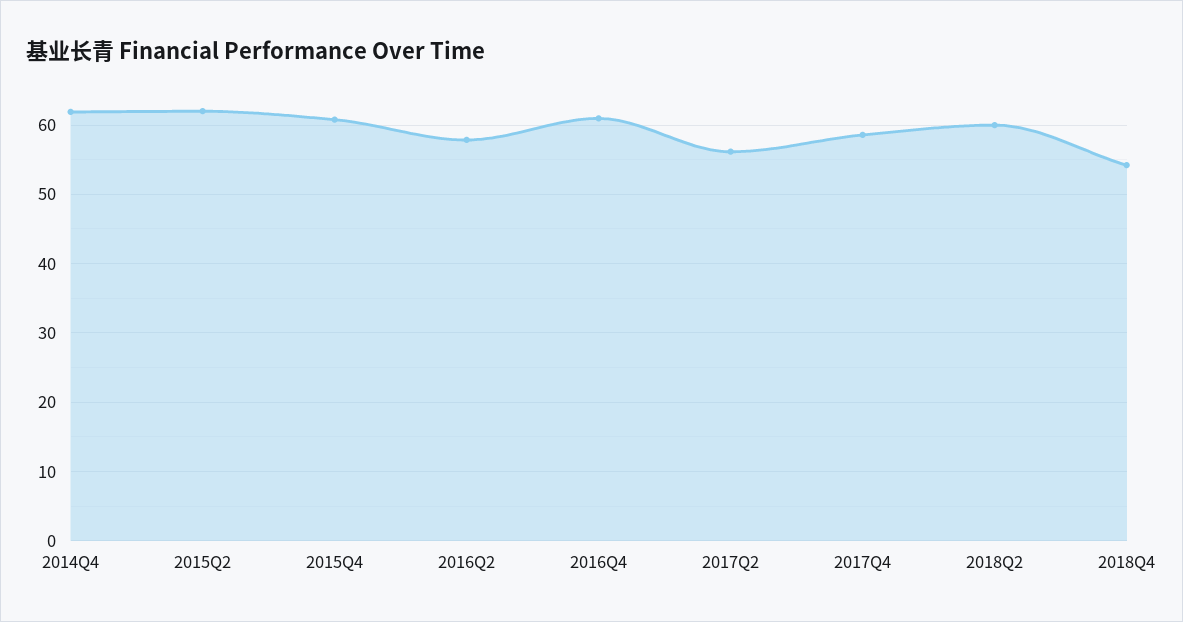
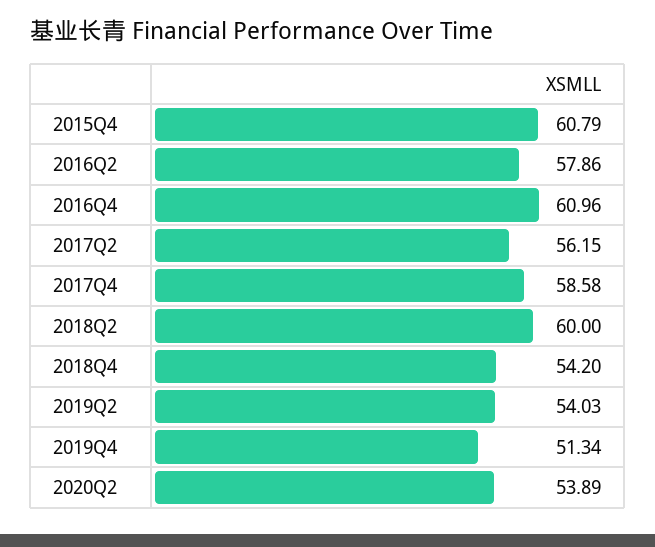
2014Q4: 62 -> none
2015Q2: 62 -> none
2019Q2: none -> 54.03
2019Q4: none -> 51.34
2020Q2: none -> 53.89

